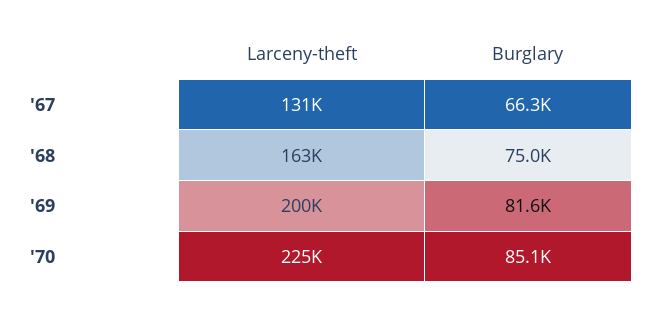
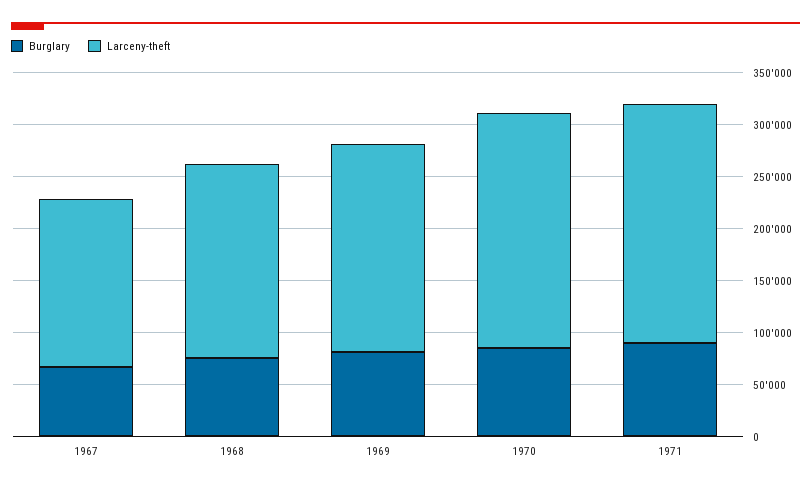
Larceny-theft, '67: 131000 -> 160000
Larceny-theft, '68: 163000 -> 190000
Burglary, 1971: none -> 90000
Larceny-theft, 1971: none -> 230000

